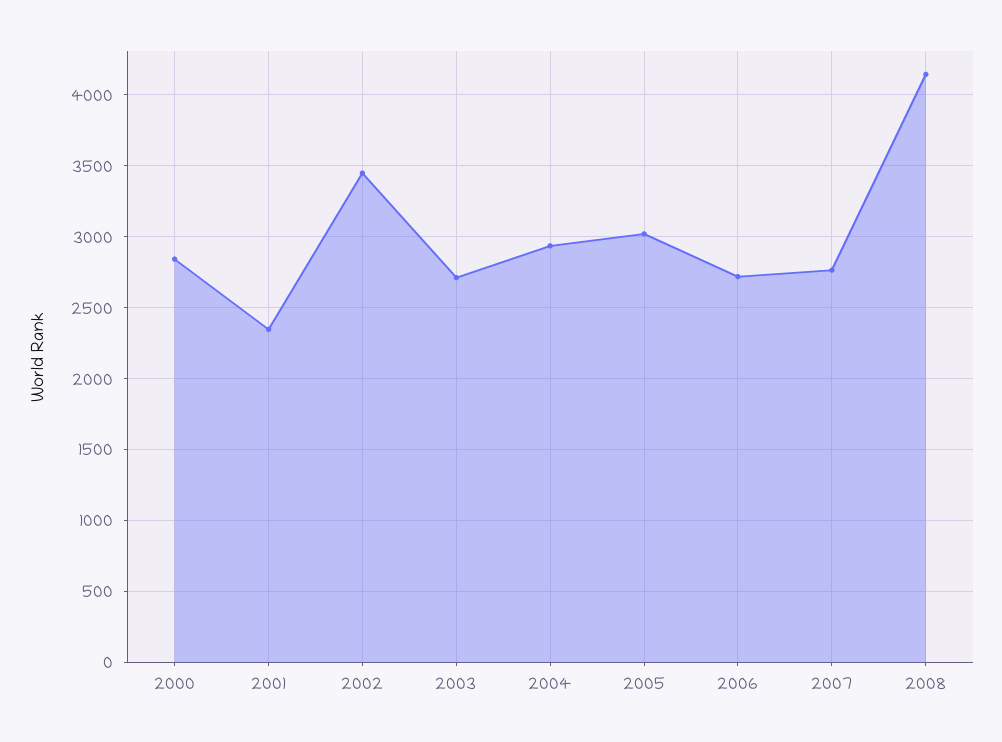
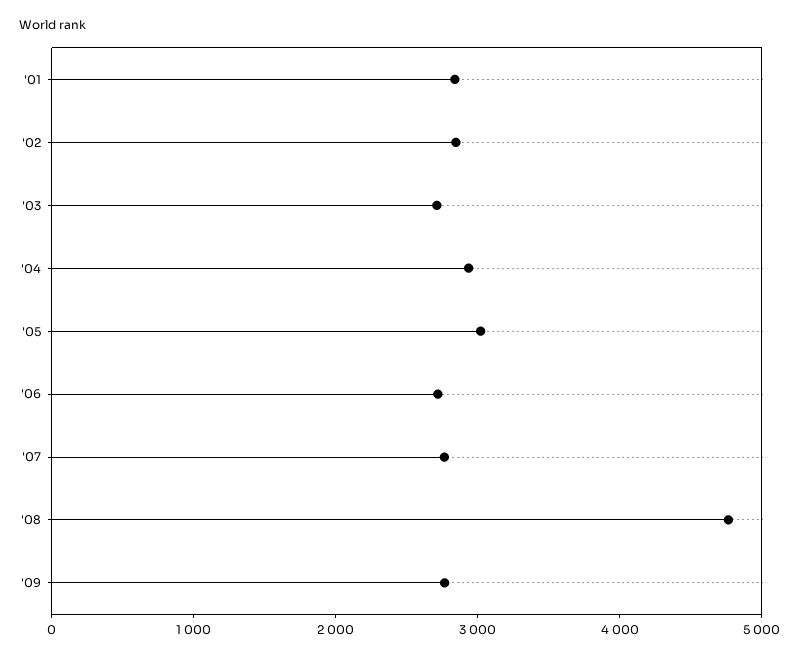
2000: 2850 -> none
2001: 2350 -> 2800
2002: 3450 -> 2800
2008: 4150 -> 4800
'09: none -> 2800

